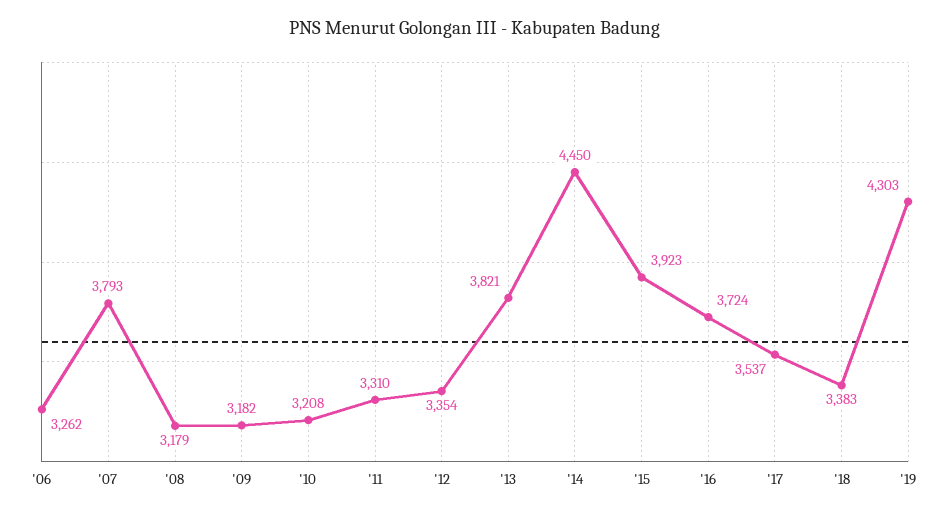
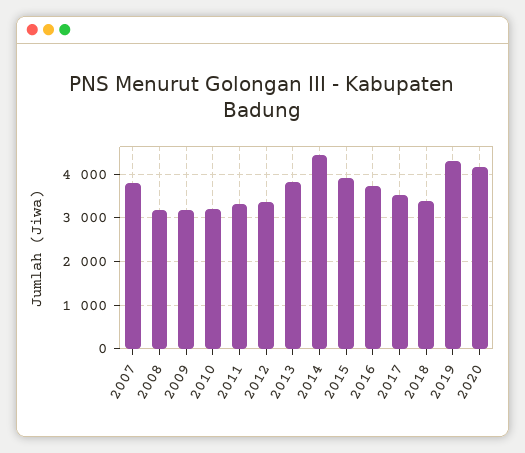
'06: 3262 -> none
2020: none -> 4200

